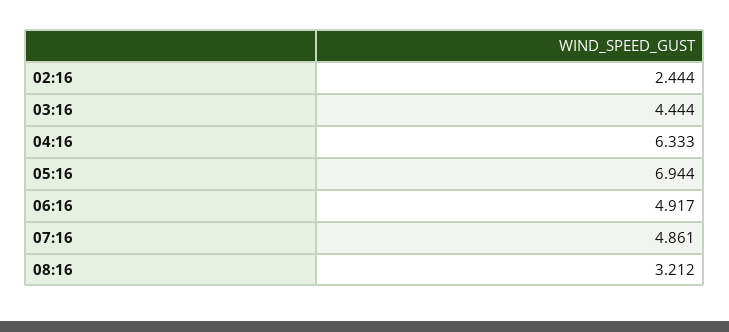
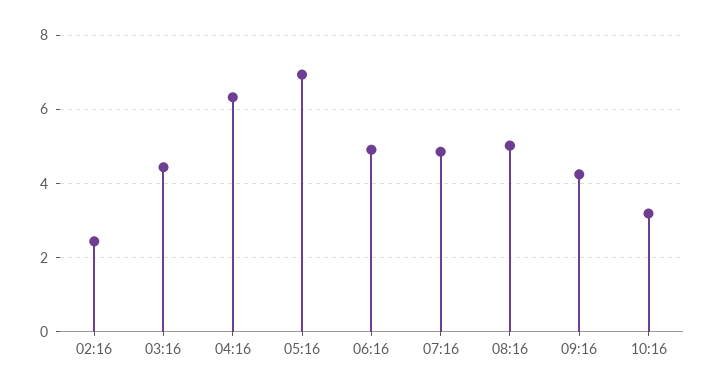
08:16: 3.212 -> 5
09:16: none -> 4.2
10:16: none -> 3.2

